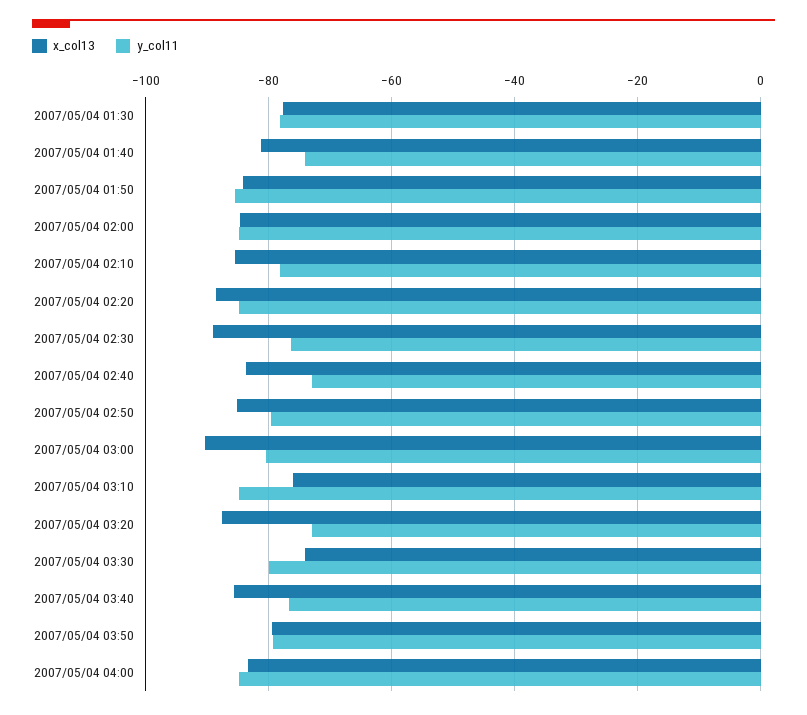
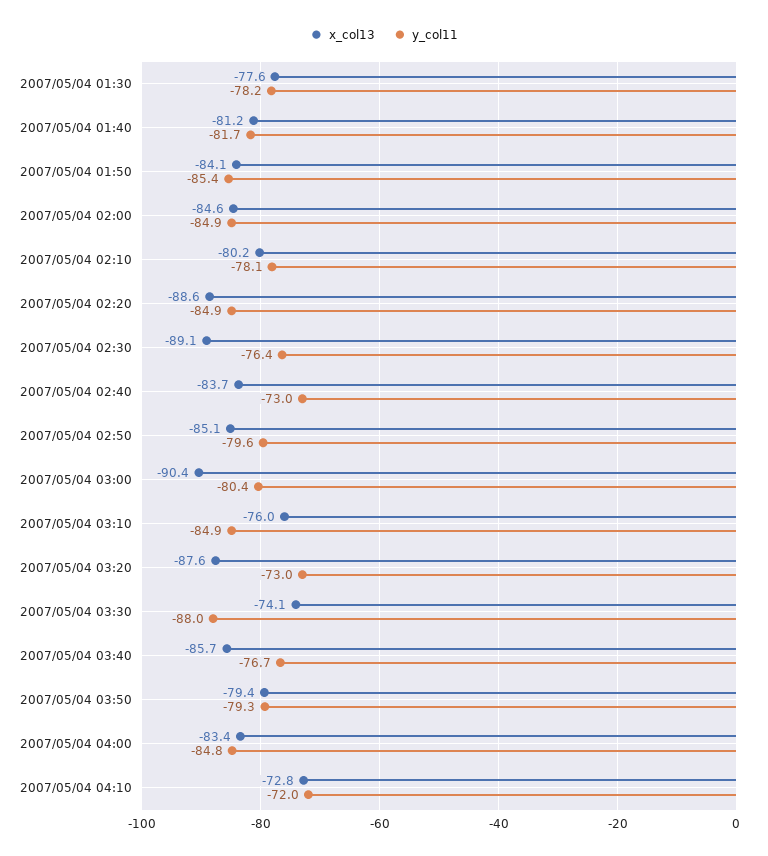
y_col11, 2007/05/04 01:40: -74 -> -81.7
x_col13, 2007/05/04 02:10: -86 -> -80.2
y_col11, 2007/05/04 03:30: -80 -> -88
x_col13, 2007/05/04 04:10: none -> -72.8
y_col11, 2007/05/04 04:10: none -> -72

